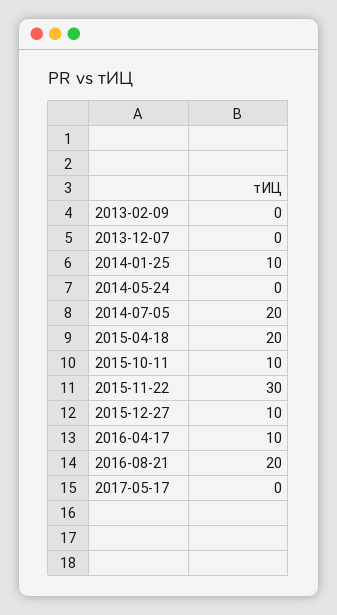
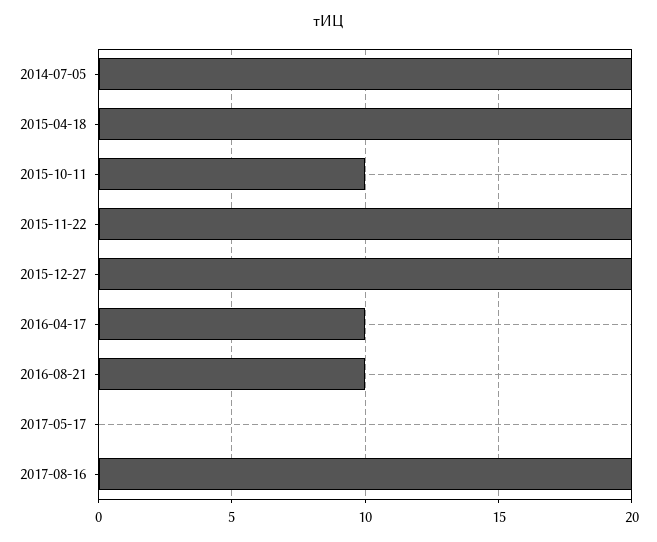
2013-02-09: 0 -> none
2013-12-07: 0 -> none
2014-01-25: 10 -> none
2014-05-24: 0 -> none
2015-11-22: 30 -> 20
2015-12-27: 10 -> 20
2016-08-21: 20 -> 10
2017-08-16: none -> 20

